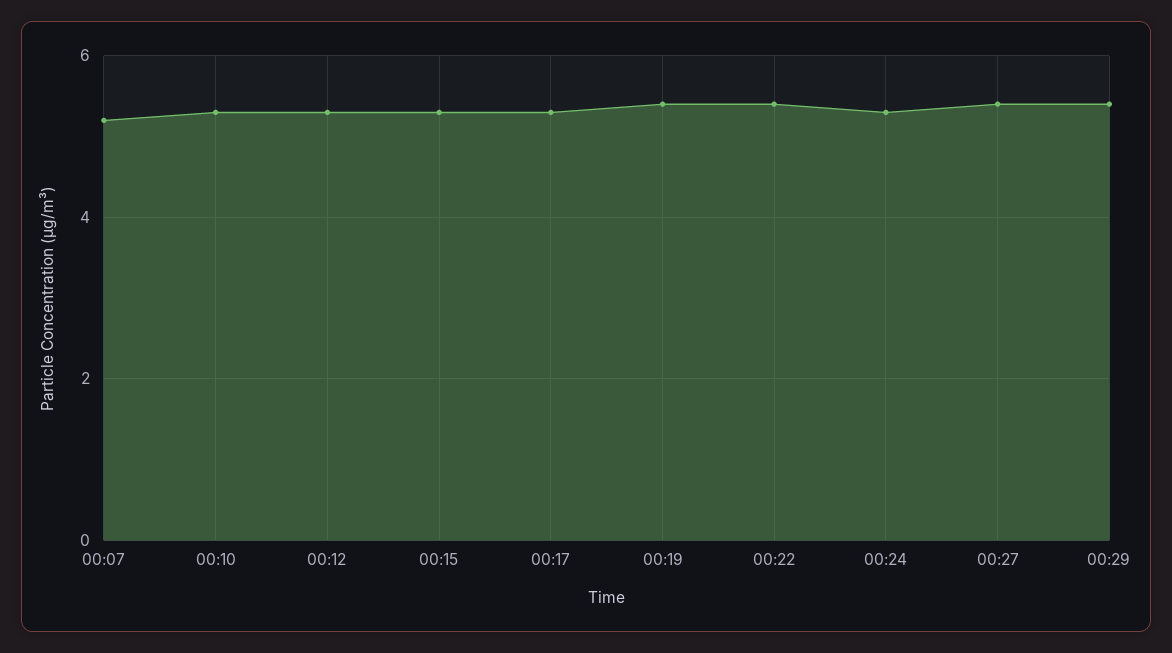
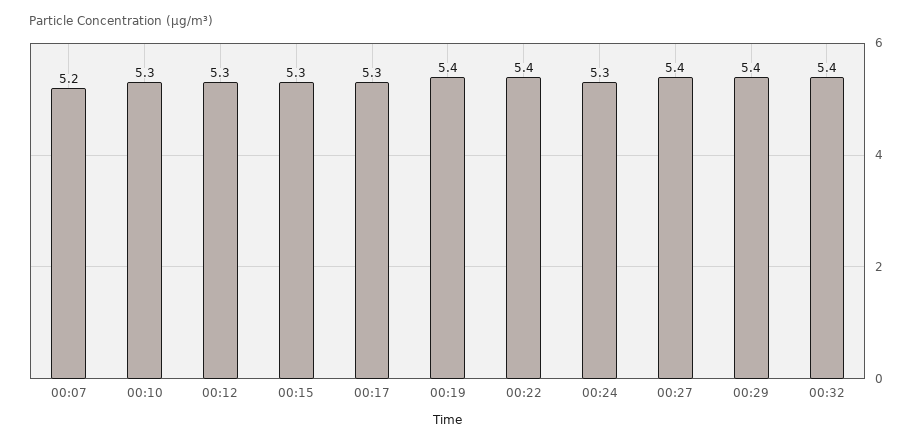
00:32: none -> 5.4

